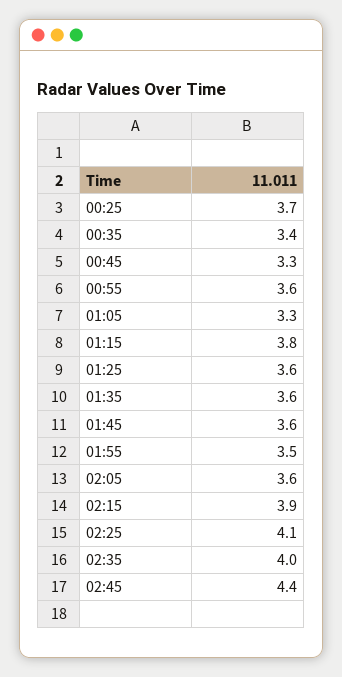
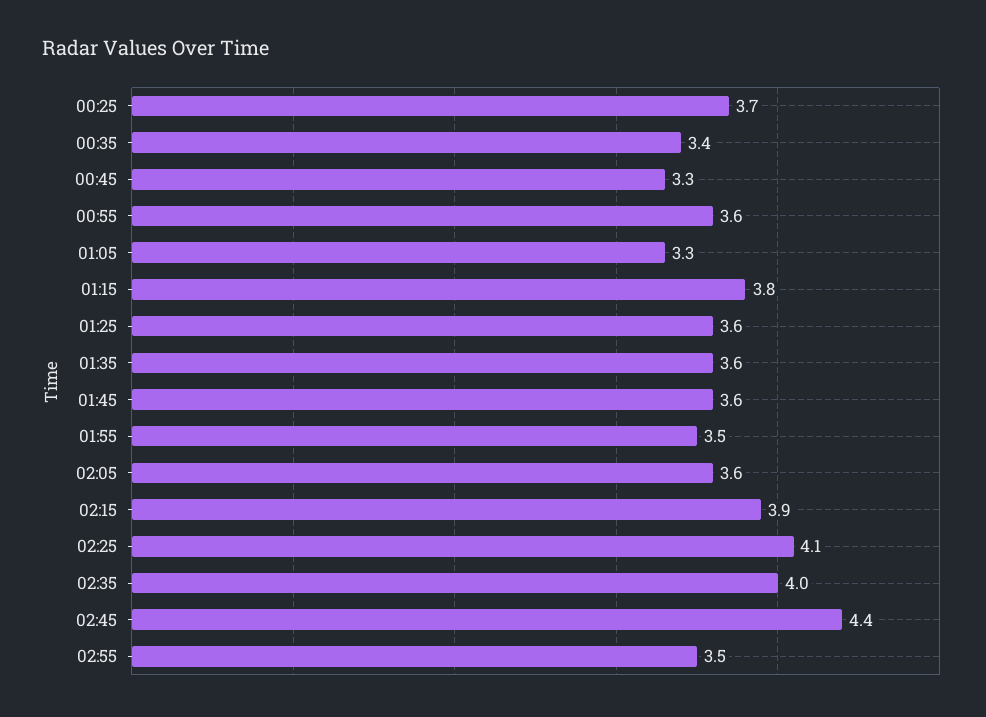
02:55: none -> 3.5

